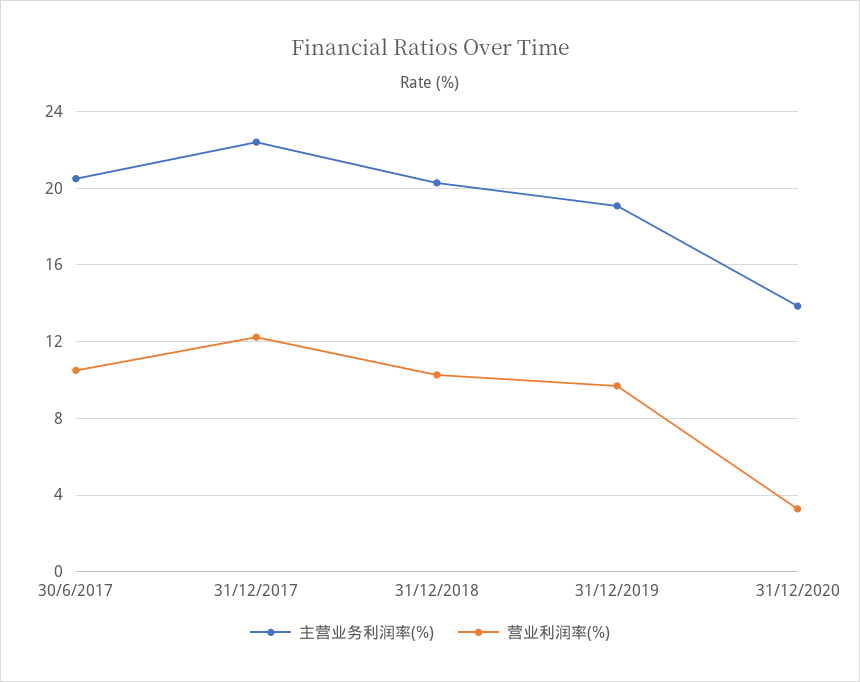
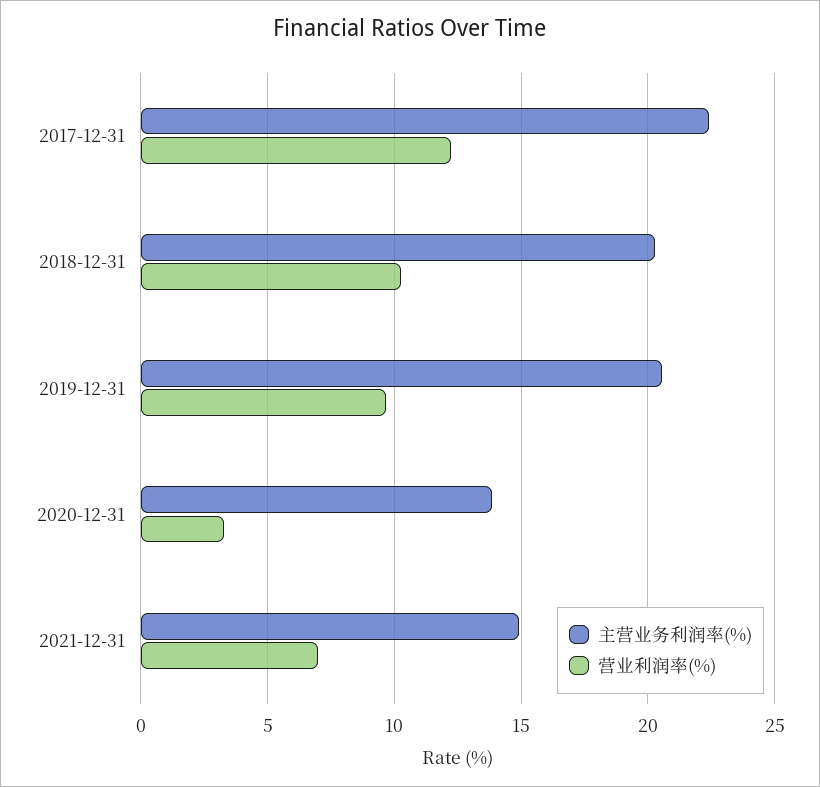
主营业务利润率(%), 30/6/2017: 20.5 -> none
营业利润率(%), 30/6/2017: 10.5 -> none
主营业务利润率(%), 31/12/2019: 19 -> 20.5
主营业务利润率(%), 2021-12-31: none -> 15
营业利润率(%), 2021-12-31: none -> 7

